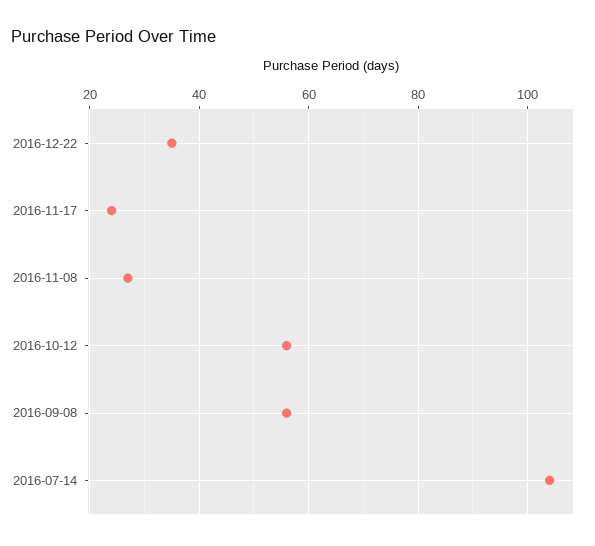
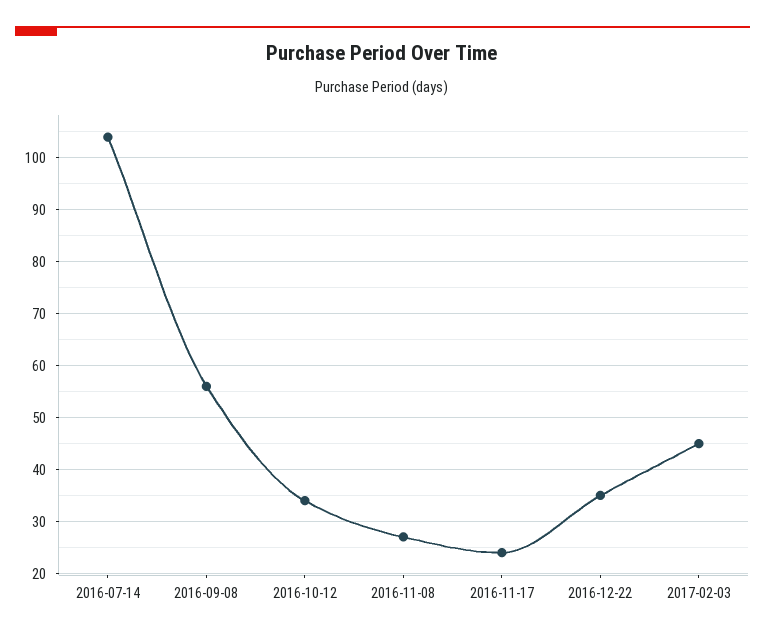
2016-10-12: 55 -> 35
2017-02-03: none -> 45

